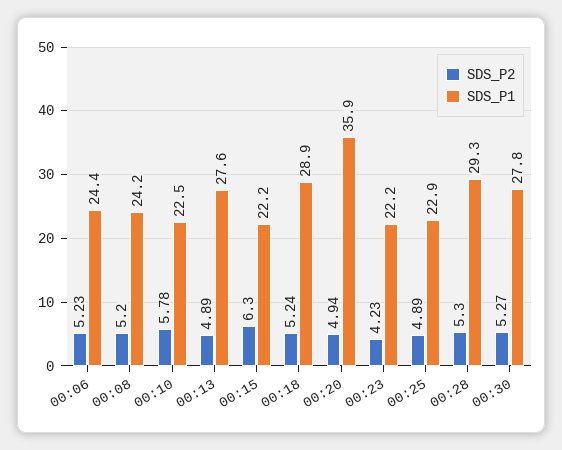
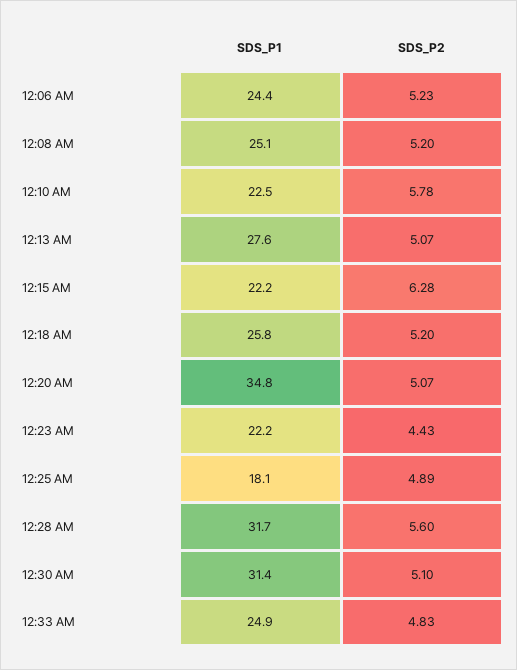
SDS_P1, 00:08: 24.2 -> 25.1
SDS_P2, 00:13: 4.89 -> 5.07
SDS_P2, 00:15: 6.3 -> 6.28
SDS_P2, 00:18: 5.24 -> 5.2
SDS_P1, 00:18: 28.9 -> 25.8
SDS_P2, 00:20: 4.94 -> 5.07
SDS_P1, 00:20: 35.9 -> 34.8
SDS_P2, 00:23: 4.23 -> 4.43
SDS_P1, 00:25: 22.9 -> 18.1
SDS_P2, 00:28: 5.3 -> 5.6
SDS_P1, 00:28: 29.3 -> 31.7
SDS_P2, 00:30: 5.27 -> 5.1
SDS_P1, 00:30: 27.8 -> 31.4
SDS_P1, 12:33 AM: none -> 24.9
SDS_P2, 12:33 AM: none -> 4.83

